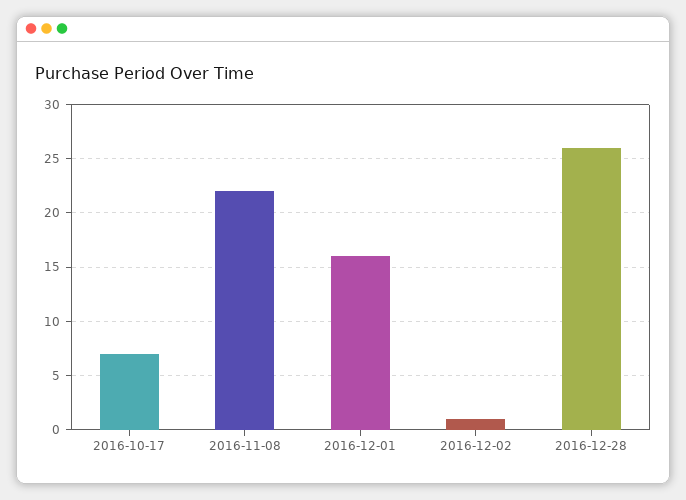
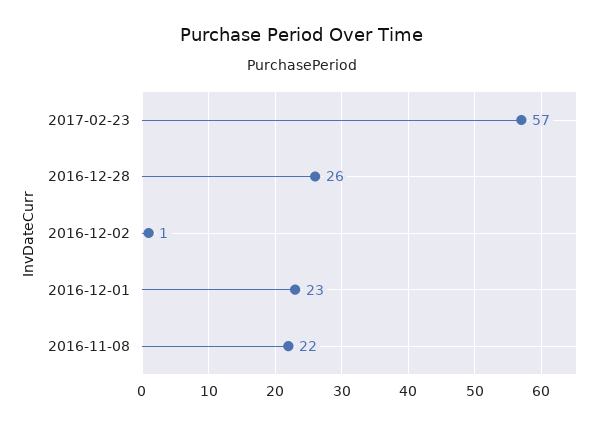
2016-10-17: 7 -> none
2016-12-01: 16 -> 23
2017-02-23: none -> 57

